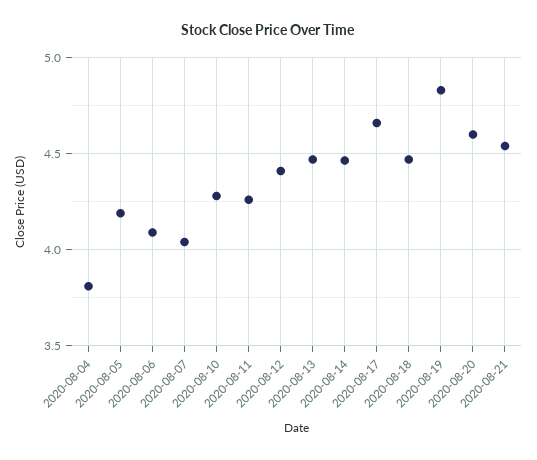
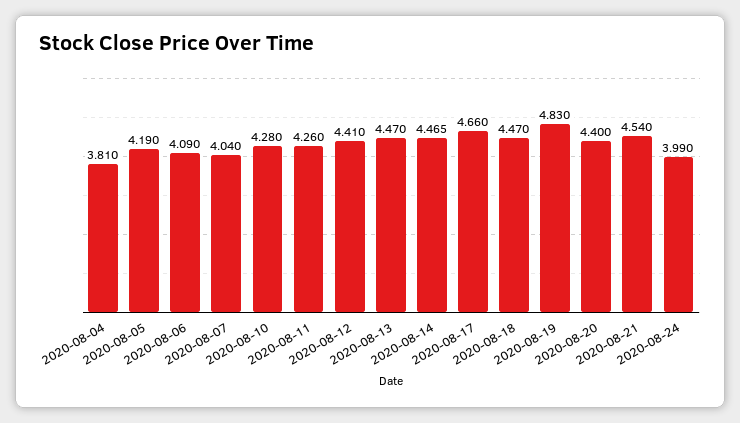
2020-08-20: 4.6 -> 4.4
2020-08-24: none -> 3.99

